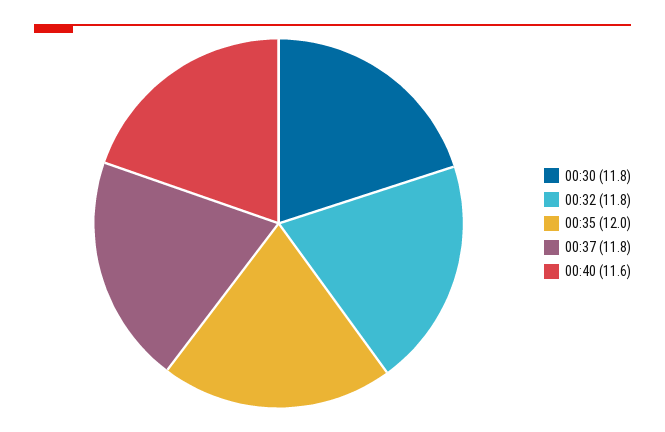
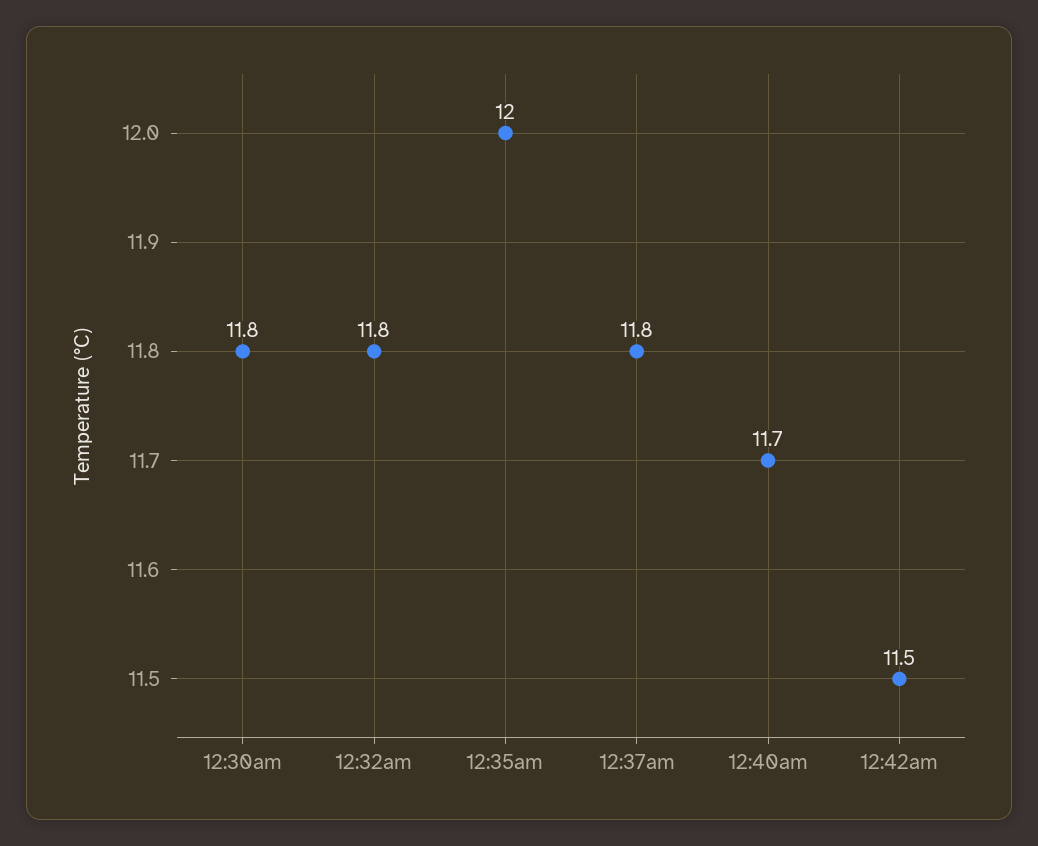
00:40: 11.6 -> 11.7
12:42am: none -> 11.5

